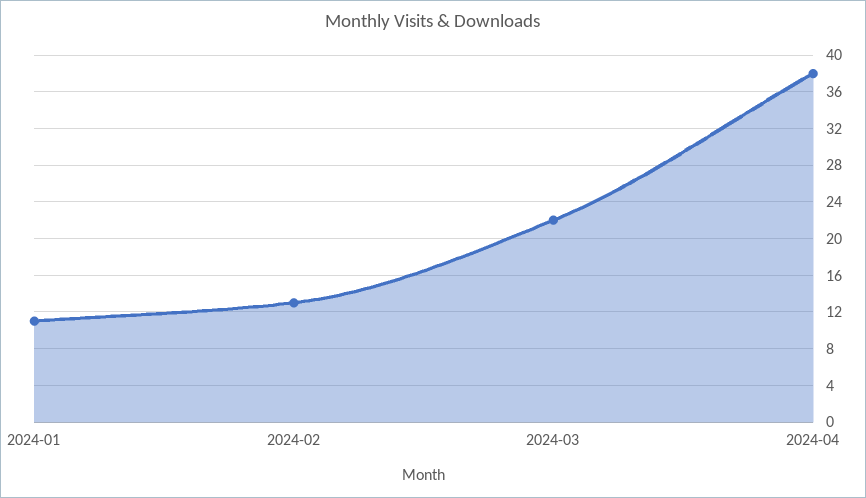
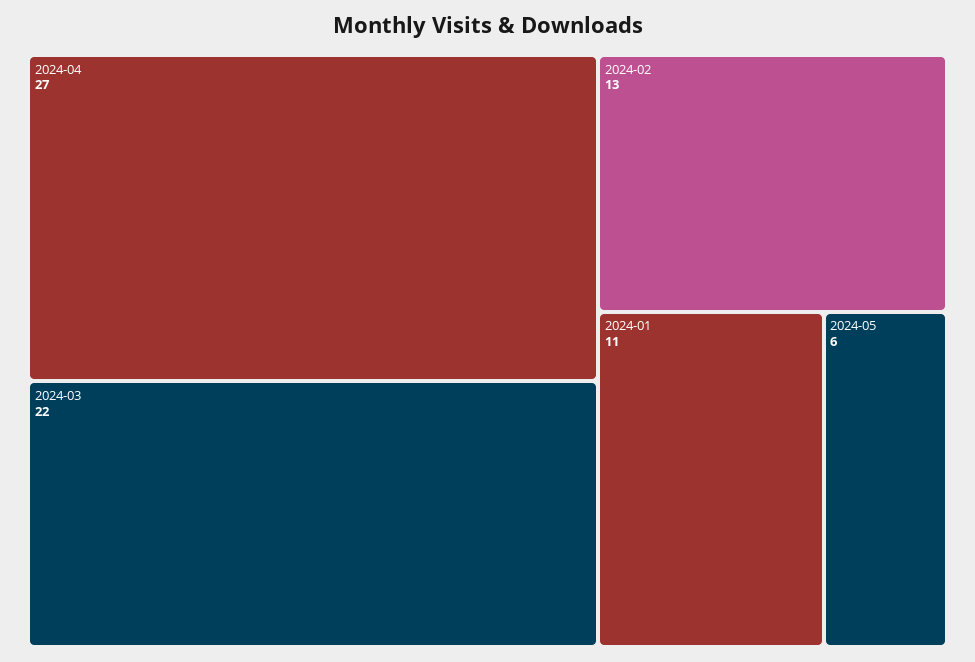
2024-04: 38 -> 27
2024-05: none -> 6

